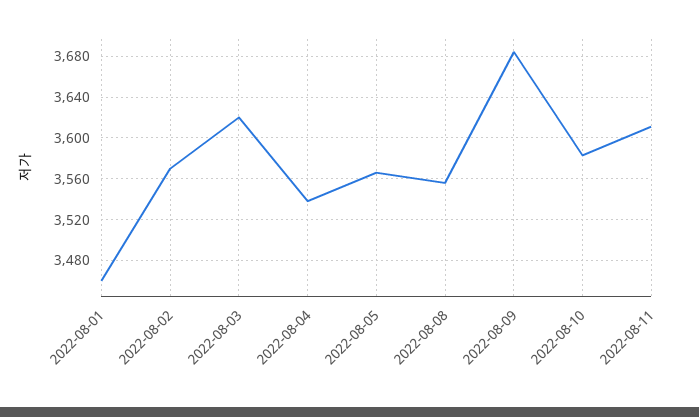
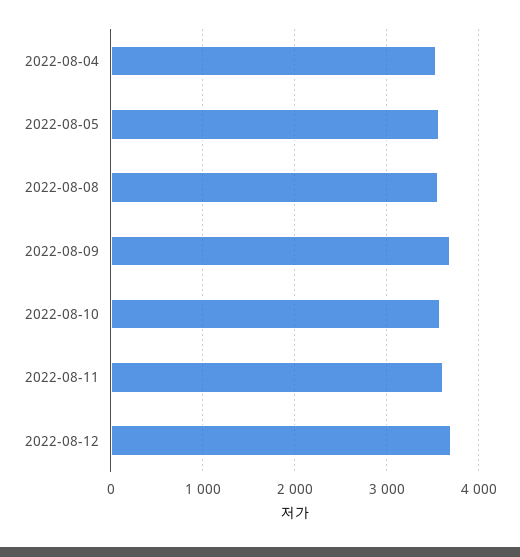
2022-08-01: 3460 -> none
2022-08-02: 3570 -> none
2022-08-03: 3620 -> none
2022-08-12: none -> 3700

